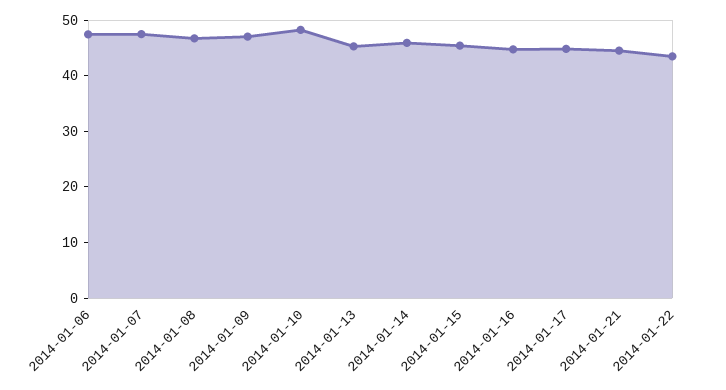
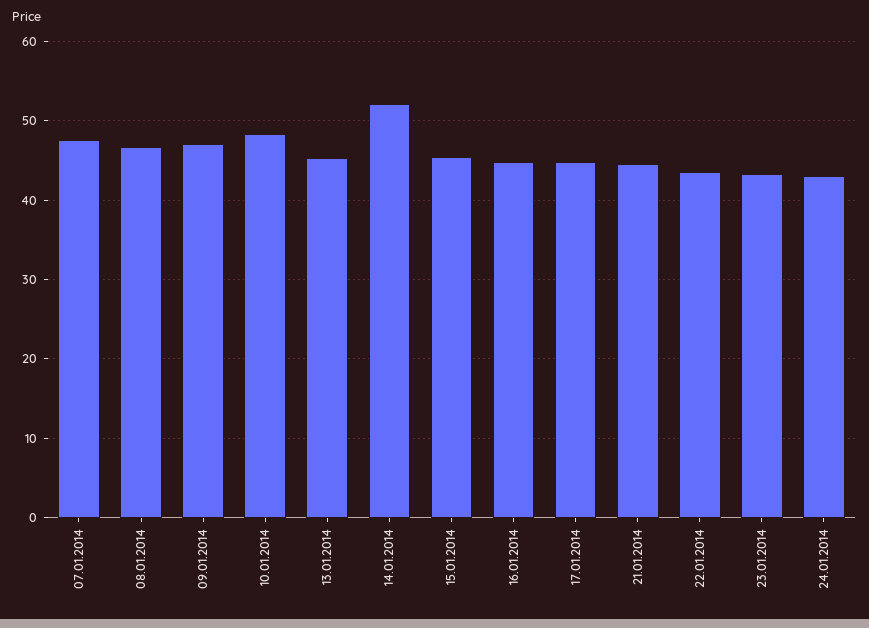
2014-01-06: 48 -> none
2014-01-14: 46 -> 52
23.01.2014: none -> 43
24.01.2014: none -> 43

